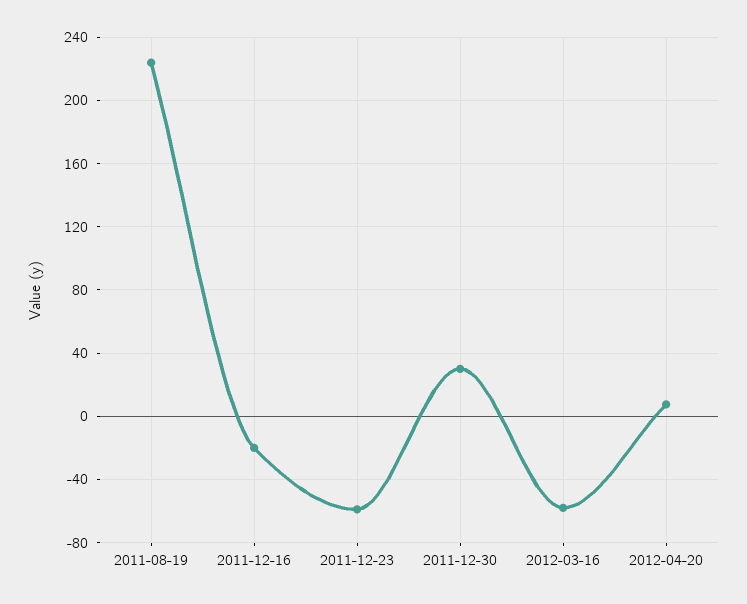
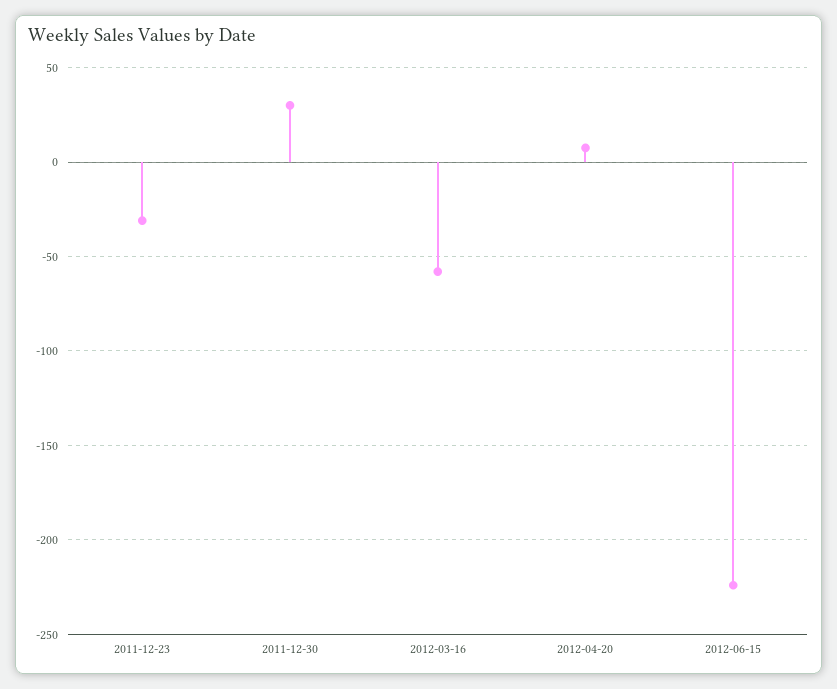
2011-08-19: 225 -> none
2011-12-16: -20 -> none
2011-12-23: -60 -> -30
2012-06-15: none -> -225

